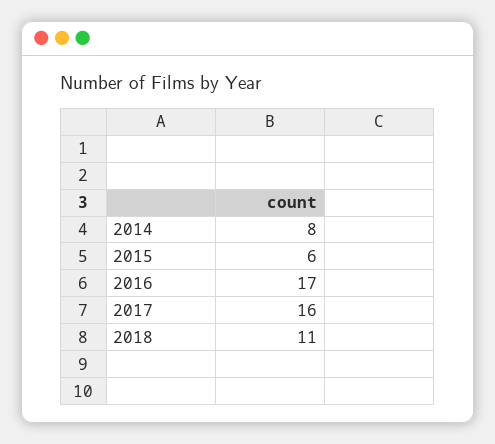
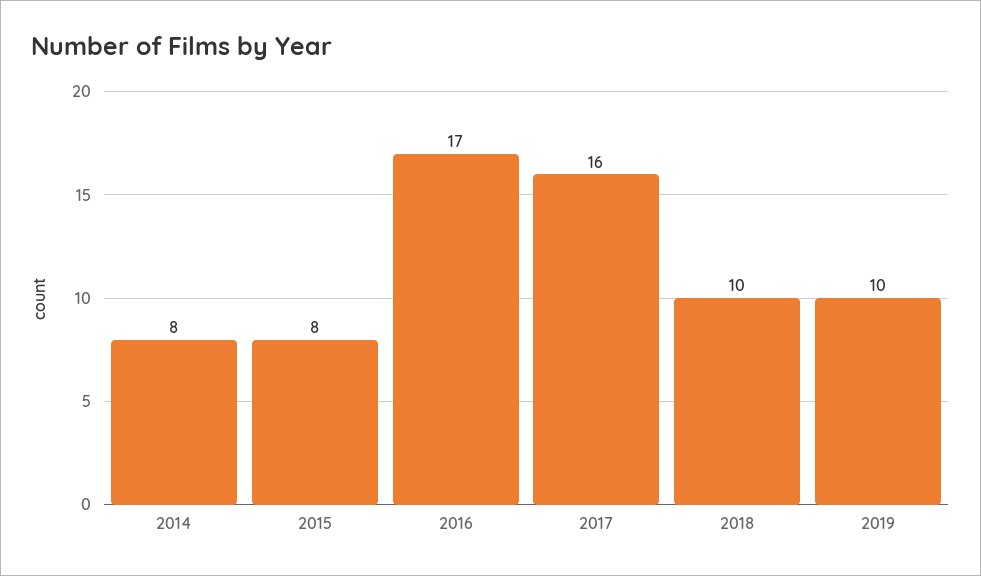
2015: 6 -> 8
2018: 11 -> 10
2019: none -> 10

